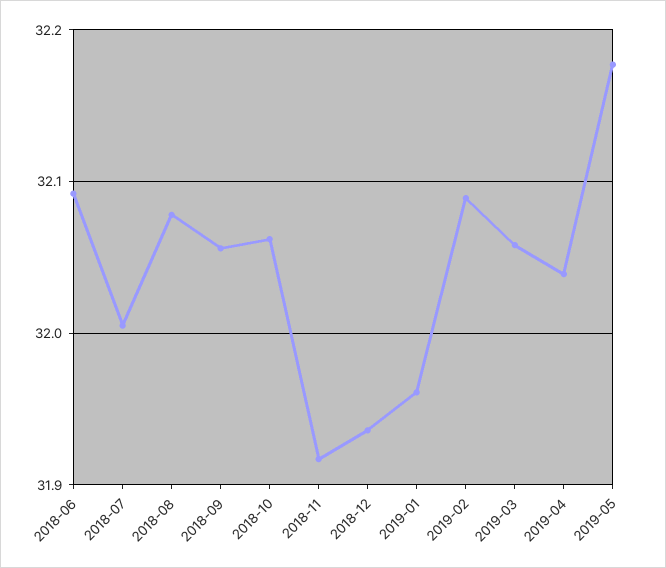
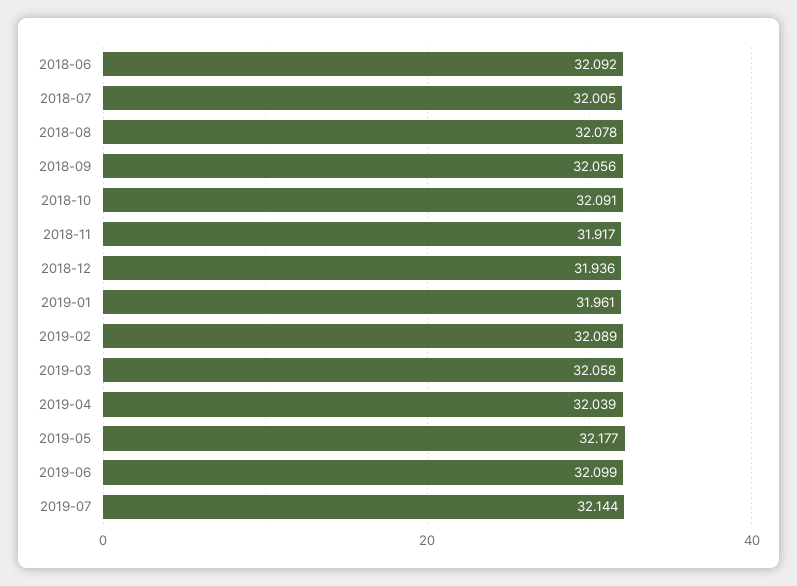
2018-10: 32.06 -> 32.091
2019-06: none -> 32.099
2019-07: none -> 32.144

